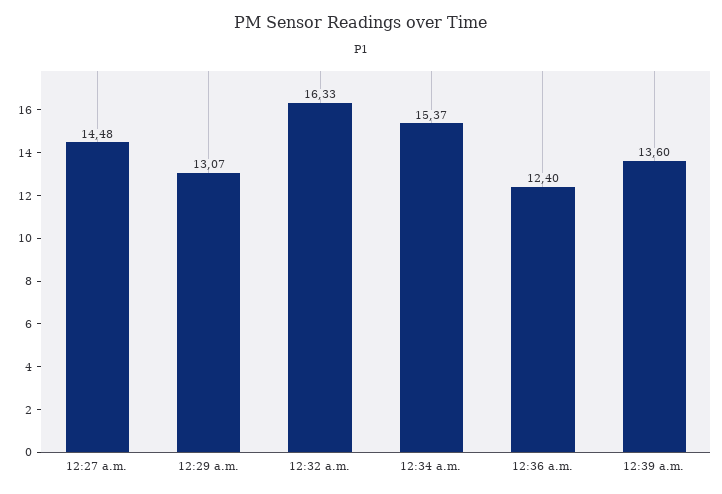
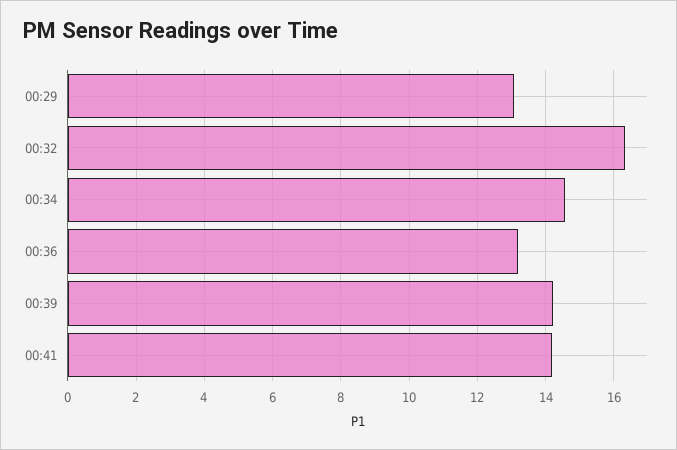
12:27 a.m.: 14.48 -> none
12:34 a.m.: 15.37 -> 14.6
12:36 a.m.: 12.4 -> 13.2
12:39 a.m.: 13.6 -> 14.2
00:41: none -> 14.2

